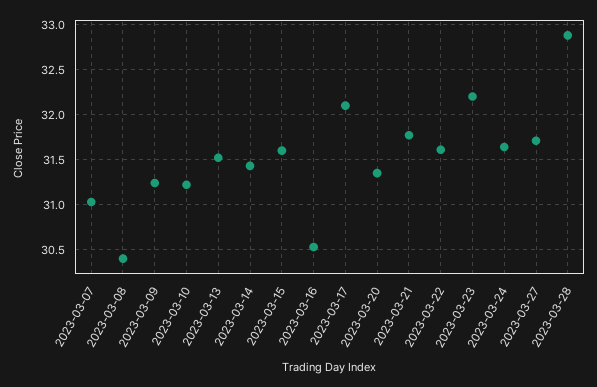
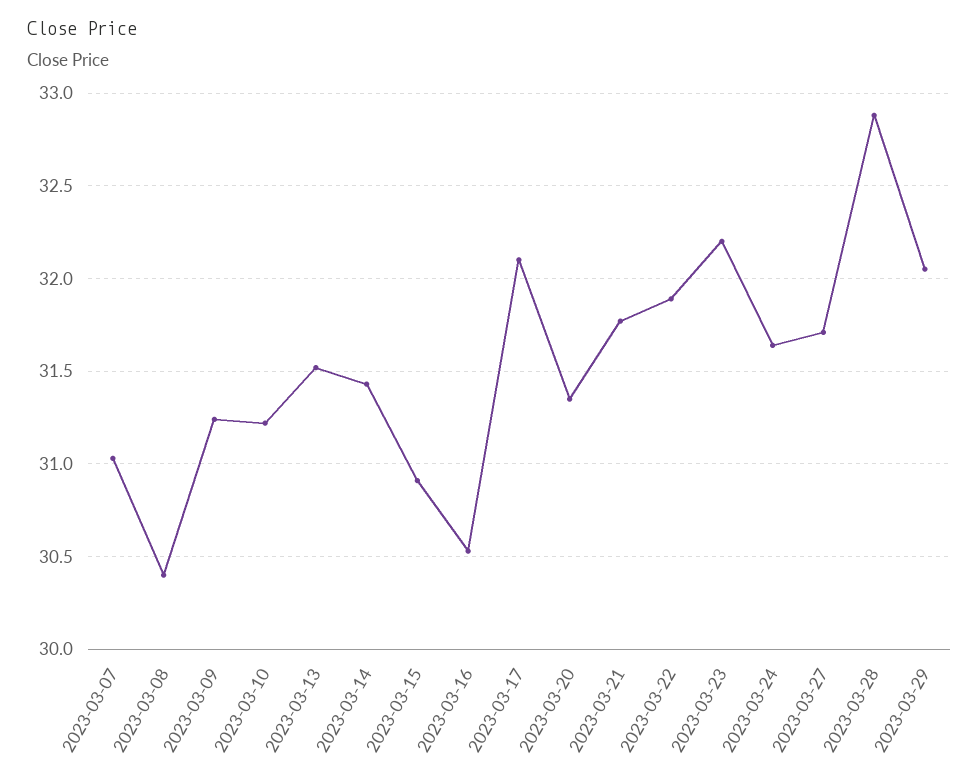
2023-03-15: 31.6 -> 30.9
2023-03-22: 31.6 -> 31.9
2023-03-29: none -> 32.05

